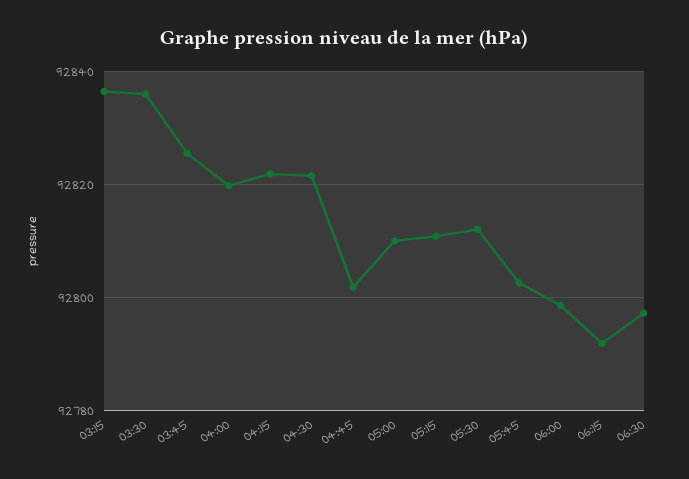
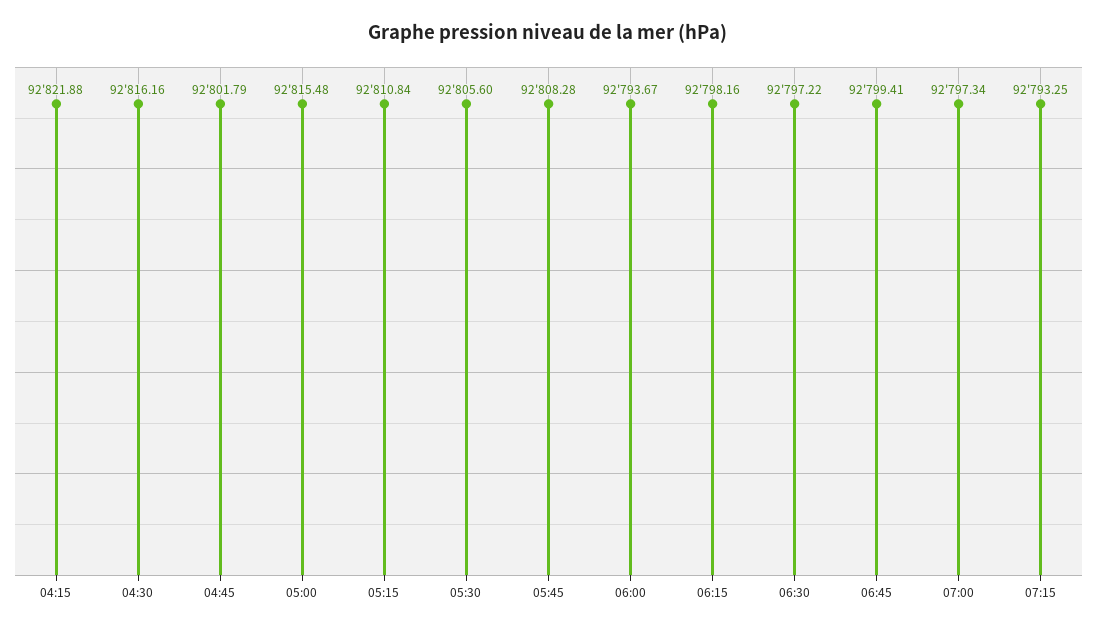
03:15: 92836 -> none
03:30: 92836 -> none
03:45: 92826 -> none
04:00: 92820 -> none
04:30: 92822 -> 92816.16
05:00: 92810 -> 92815.48
05:30: 92812 -> 92805.6
05:45: 92802 -> 92808.28
06:00: 92798 -> 92793.67
06:15: 92792 -> 92798.16
06:45: none -> 92799.41
07:00: none -> 92797.34
07:15: none -> 92793.25

